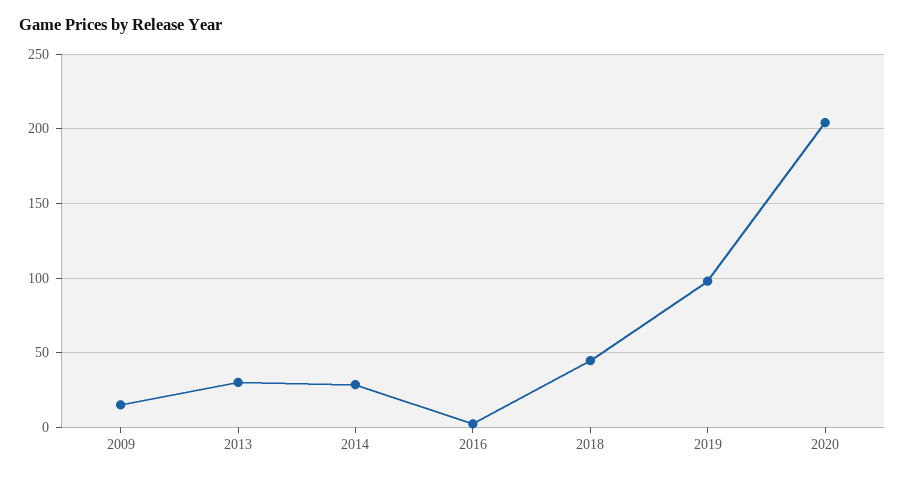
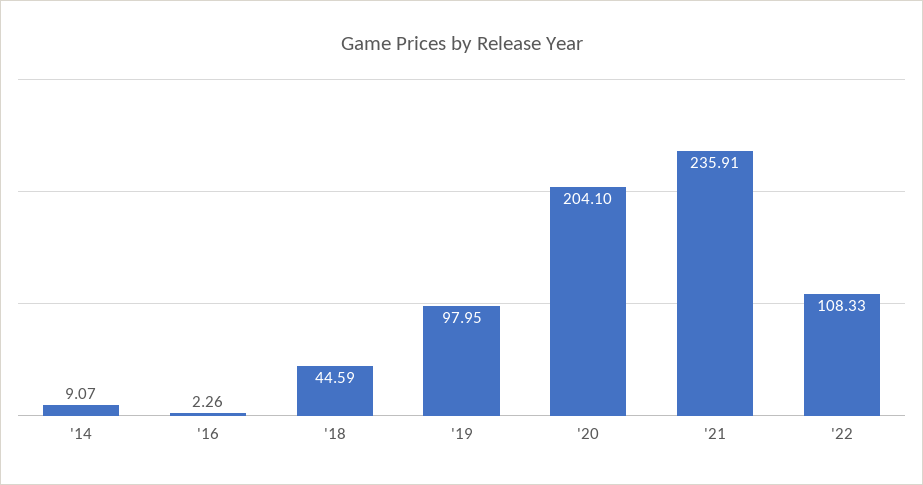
2009: 15 -> none
2013: 30 -> none
2014: 30 -> 9.07
'21: none -> 235.91
'22: none -> 108.33

